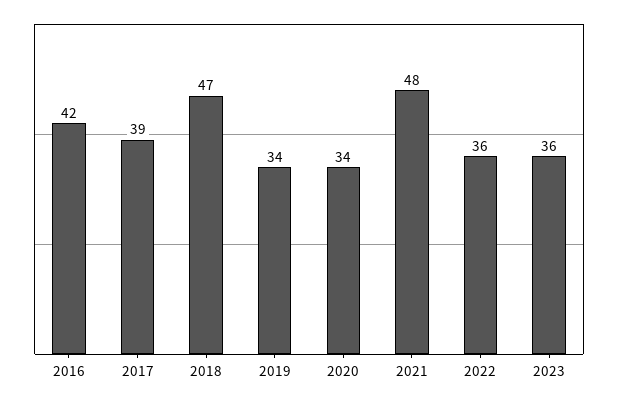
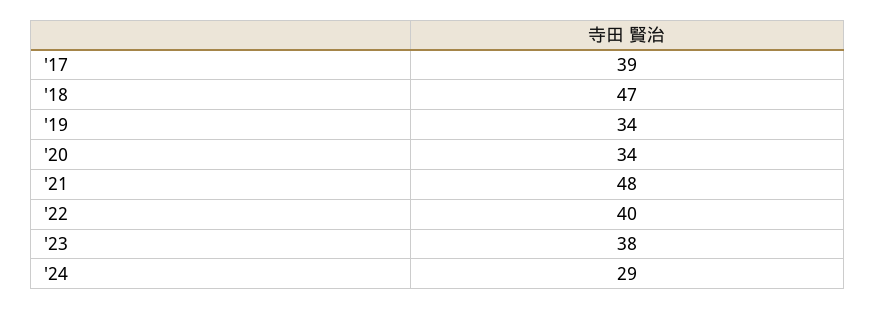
2016: 42 -> none
2022: 36 -> 40
2023: 36 -> 38
'24: none -> 29

